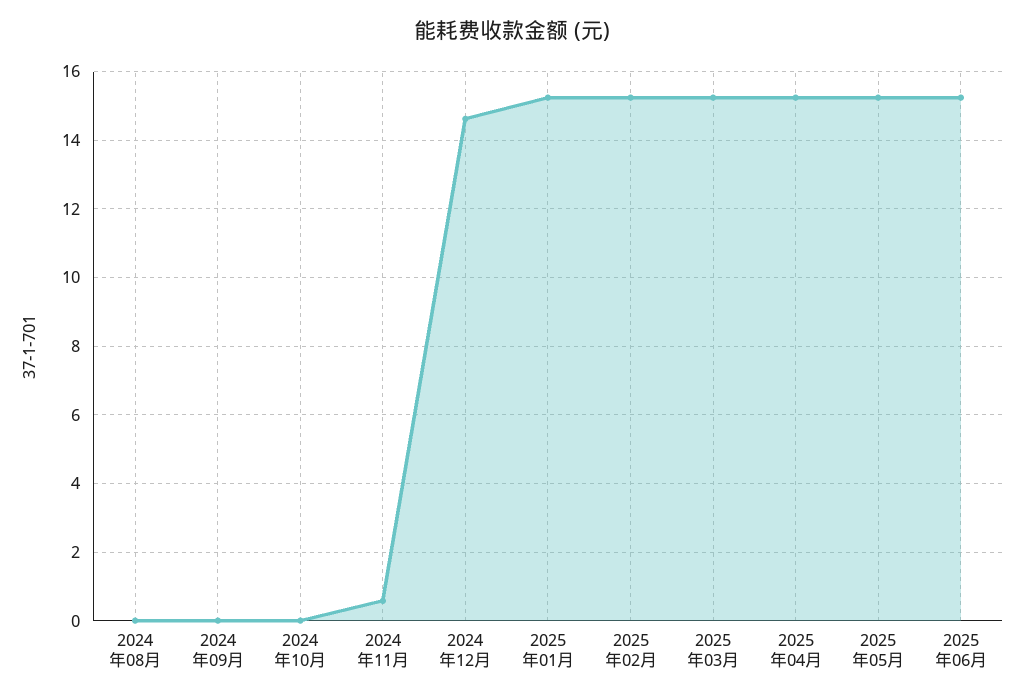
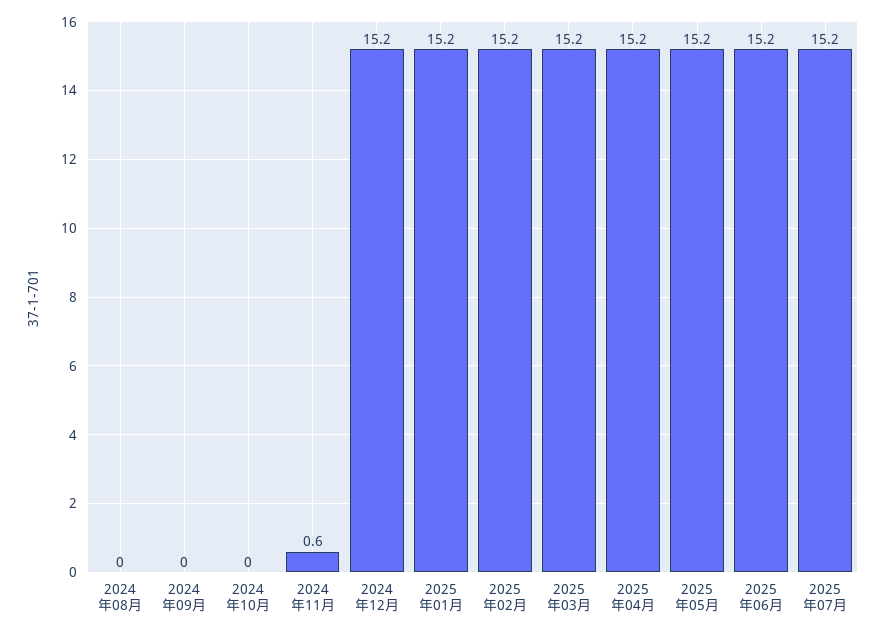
2024年12月: 14.6 -> 15.2
2025年07月: none -> 15.2

